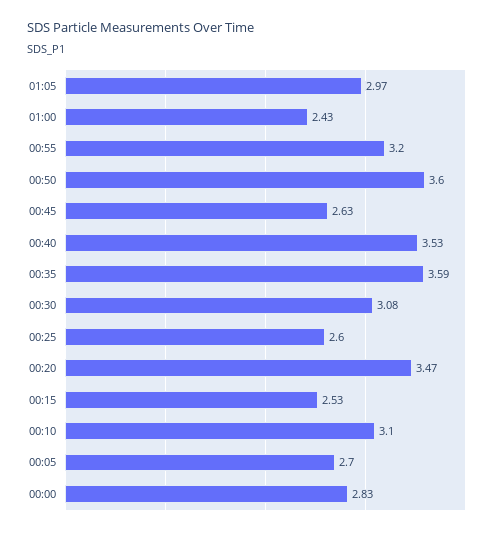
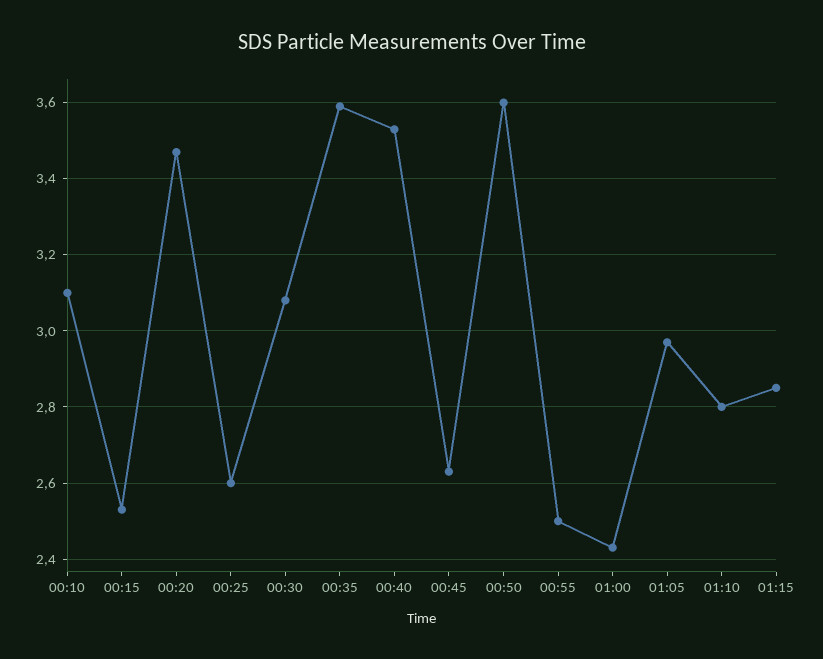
00:55: 3.2 -> 2.5
00:05: 2.7 -> none
00:00: 2.83 -> none
01:10: none -> 2.8
01:15: none -> 2.85

